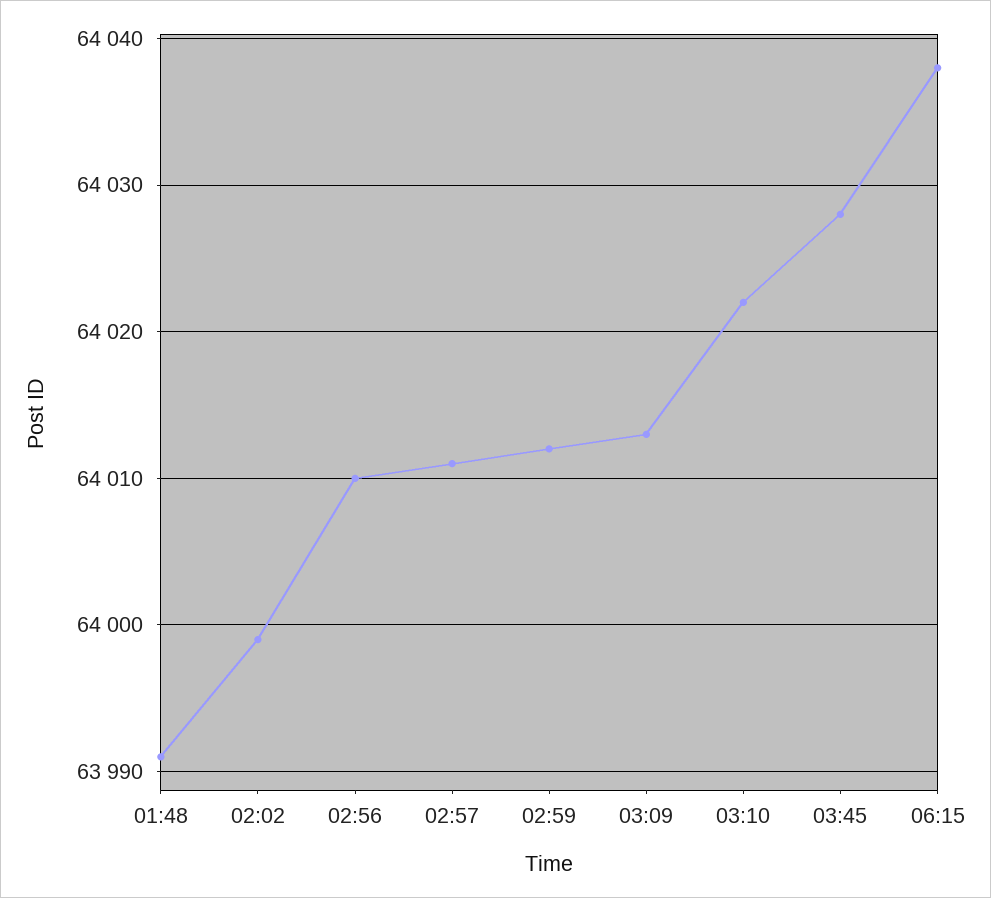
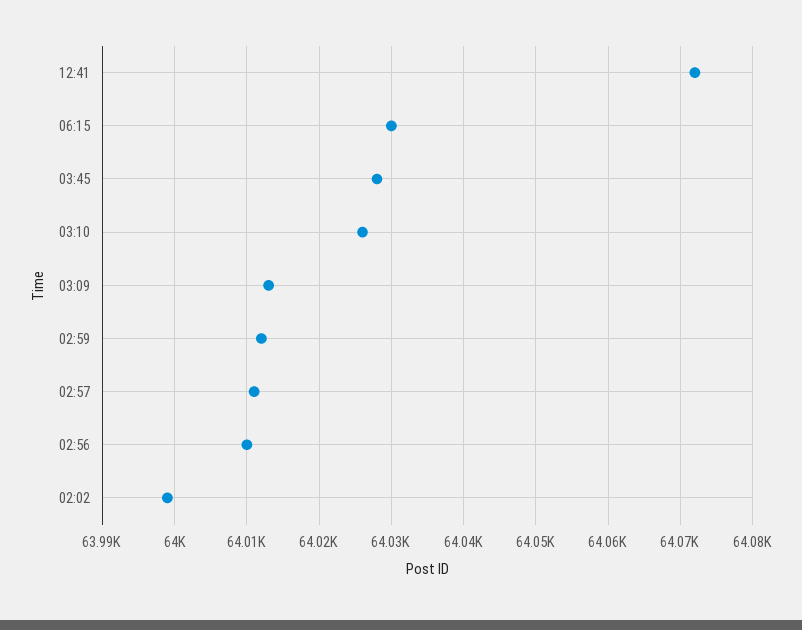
01:48: 63991 -> none
03:10: 64022 -> 64026
06:15: 64038 -> 64030
12:41: none -> 64072

